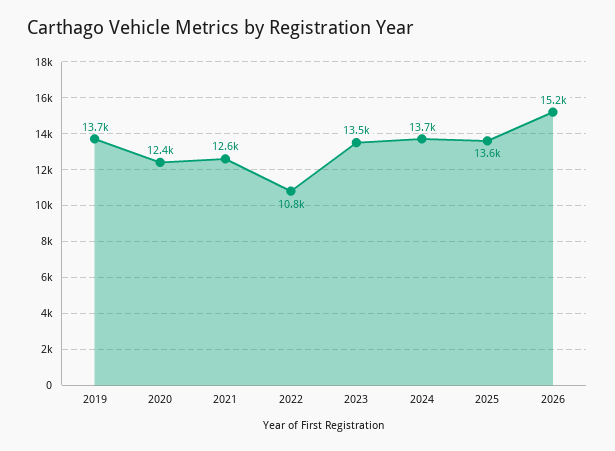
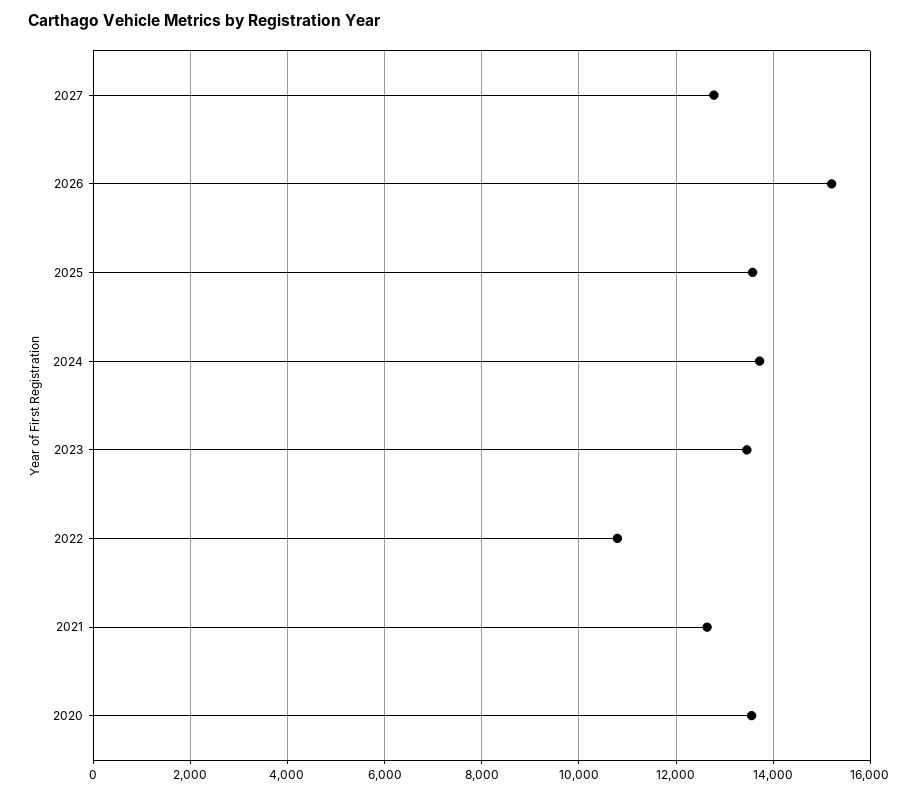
2019: 13700 -> none
2020: 12400 -> 13600
2027: none -> 12800

